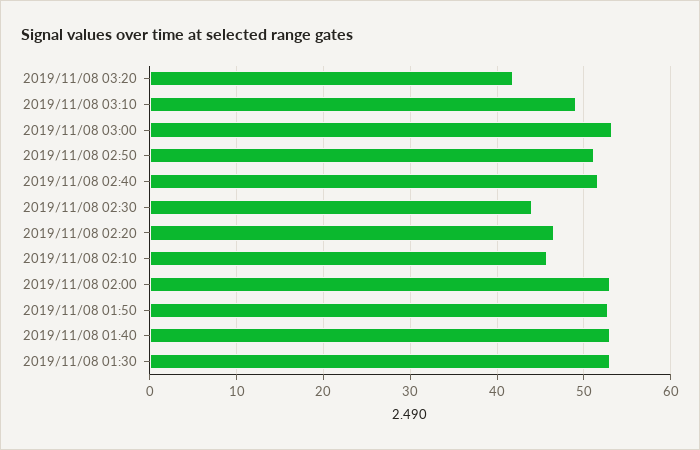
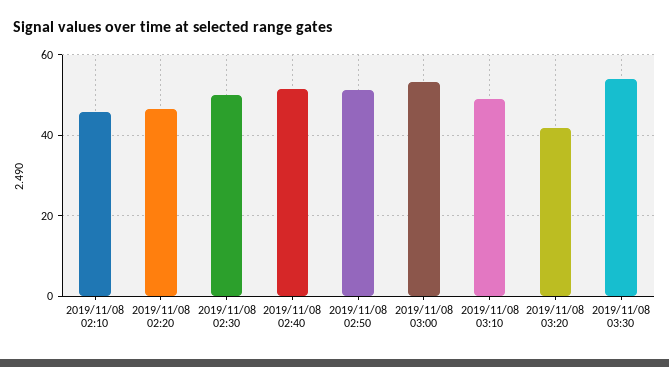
2019/11/08 02:30: 44 -> 50
2019/11/08 02:00: 53 -> none
2019/11/08 01:50: 53 -> none
2019/11/08 01:40: 53 -> none
2019/11/08 01:30: 53 -> none
2019/11/08 03:30: none -> 54

